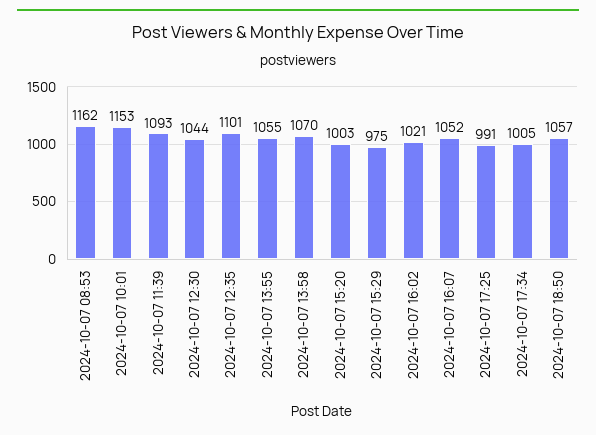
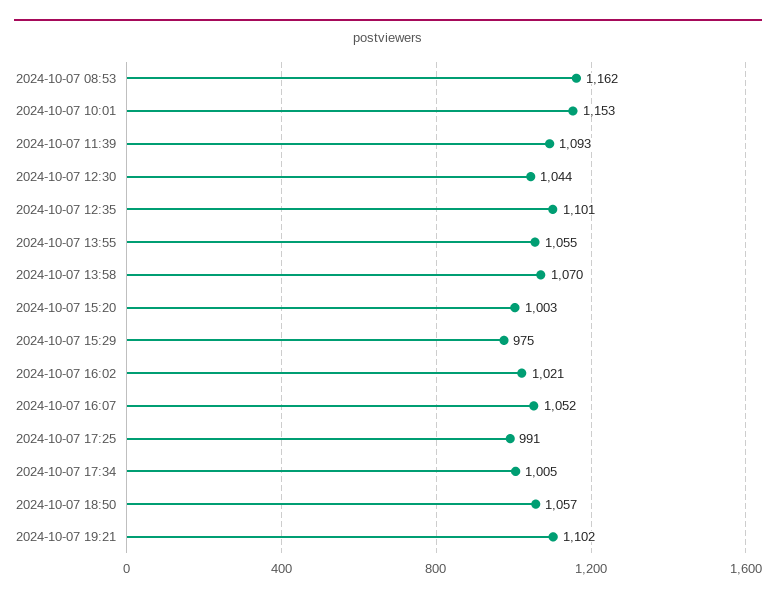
2024-10-07 19:21: none -> 1102

